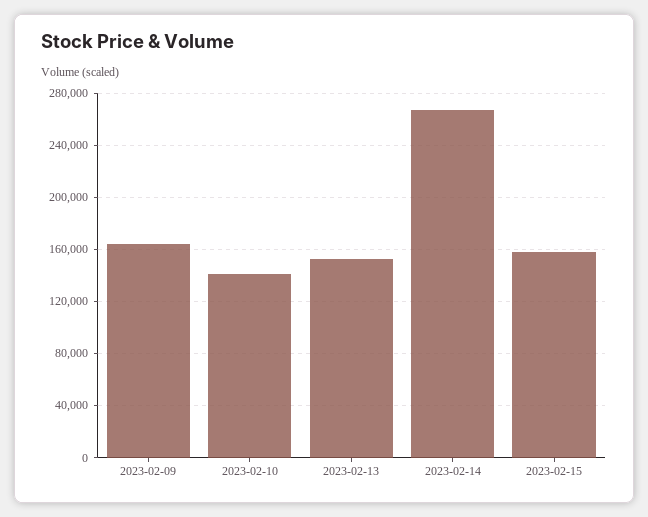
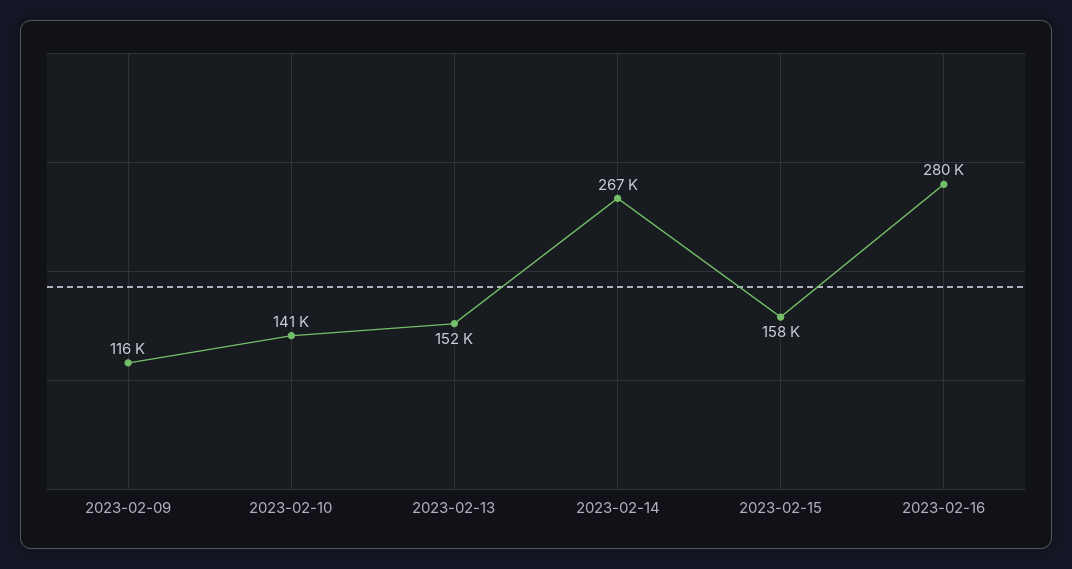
2023-02-09: 165000 -> 116000
2023-02-16: none -> 280000

